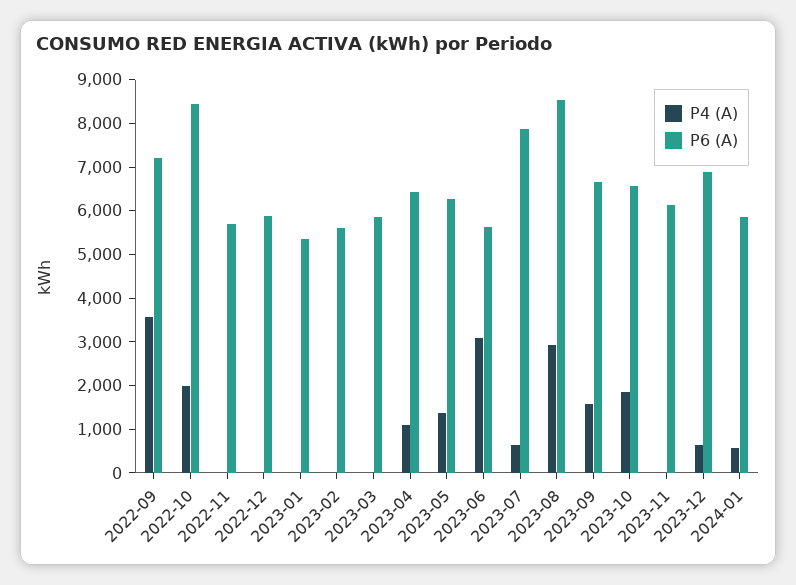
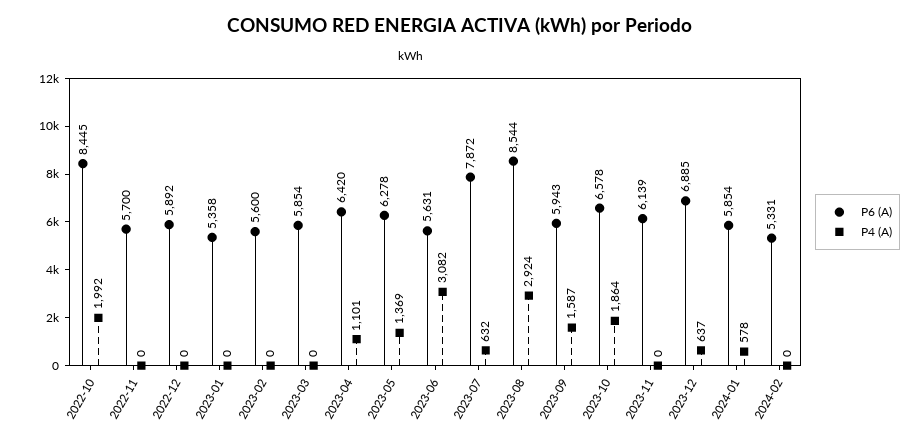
P4 (A), 2022-09: 3600 -> none
P6 (A), 2022-09: 7200 -> none
P6 (A), 2023-09: 6600 -> 5943
P6 (A), 2024-02: none -> 5331
P4 (A), 2024-02: none -> 0

